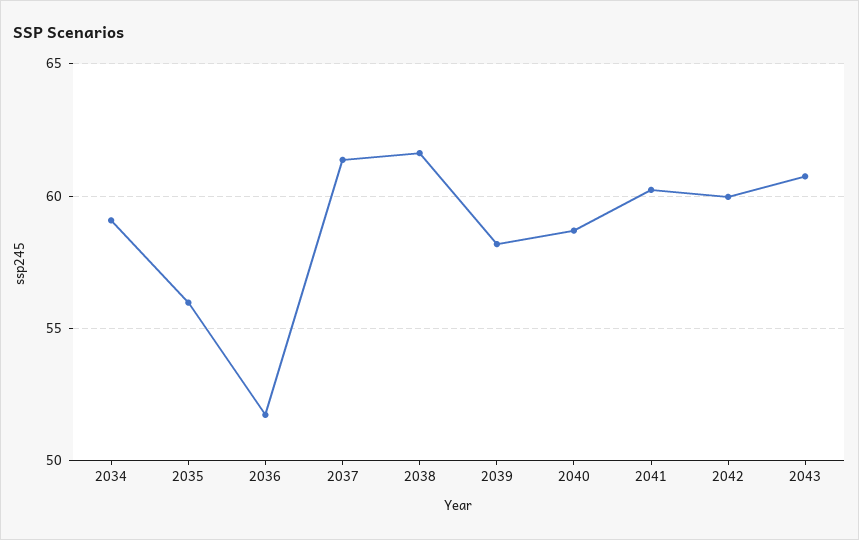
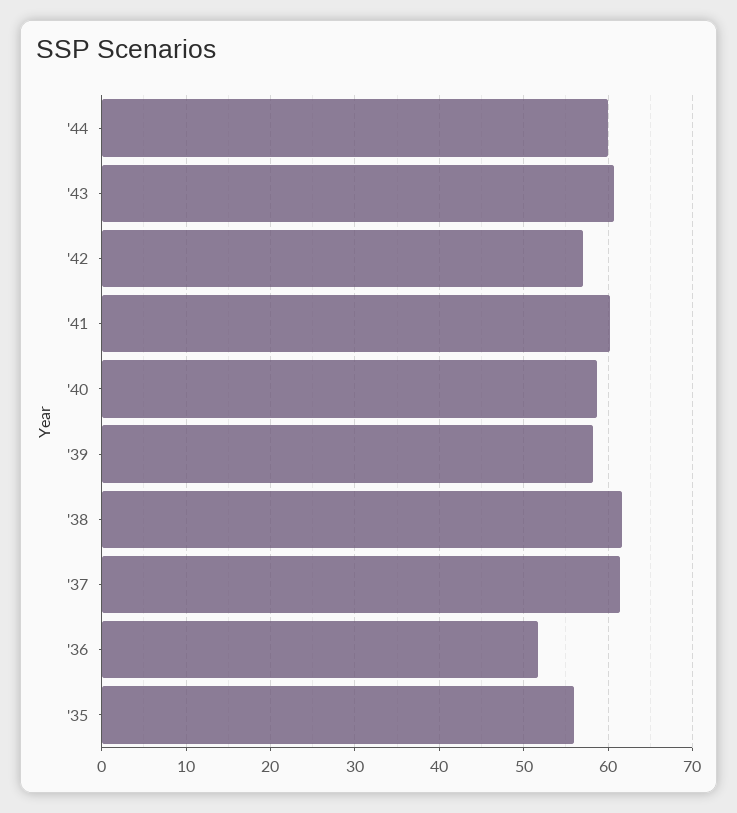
2034: 59 -> none
2042: 60 -> 57
'44: none -> 60

